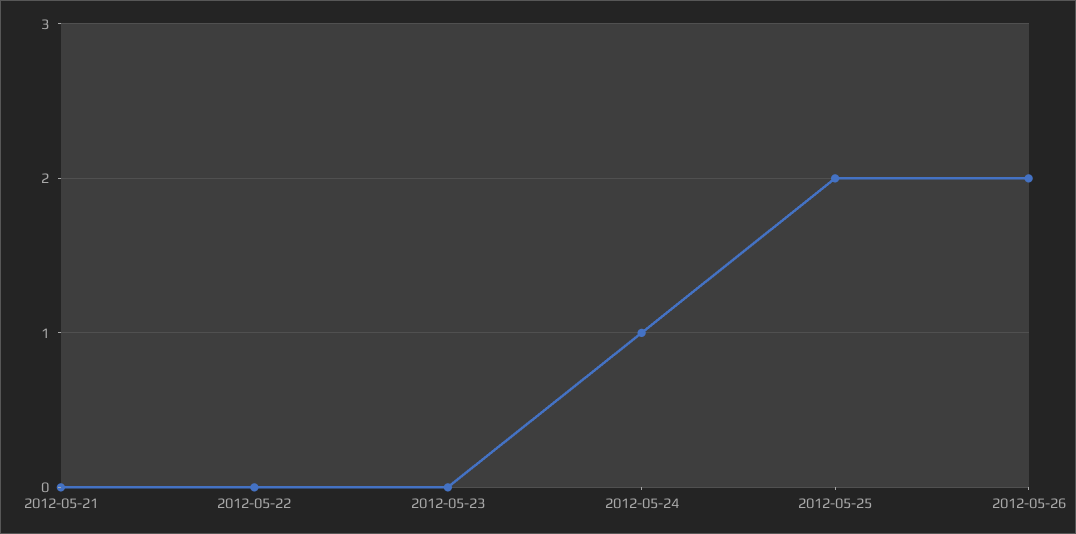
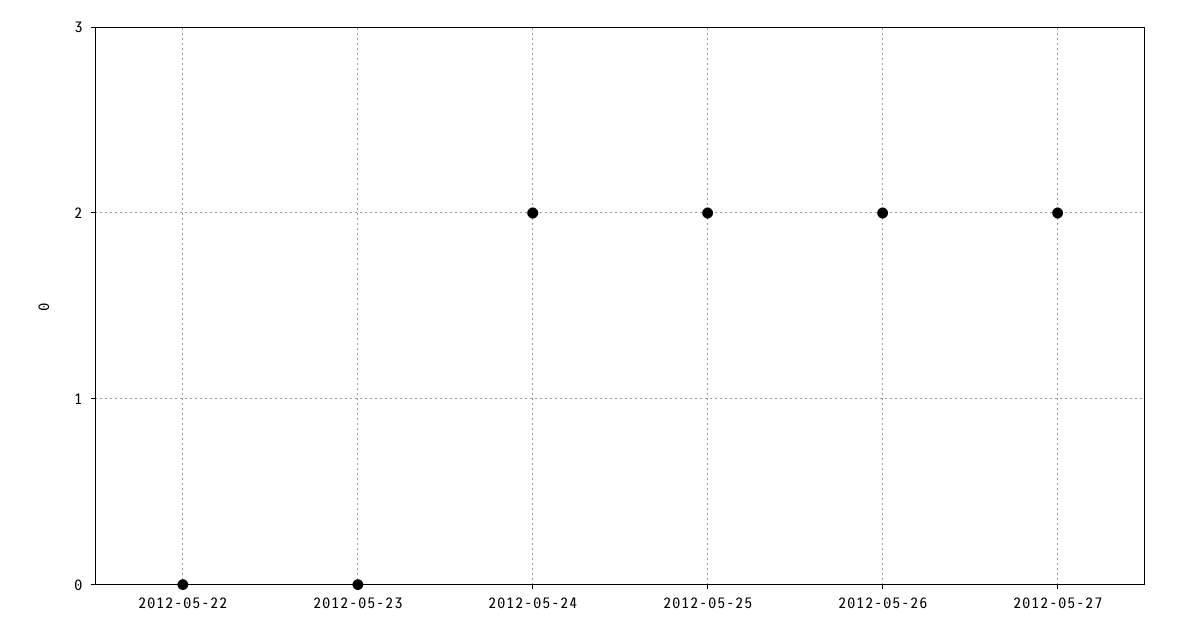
2012-05-21: 0 -> none
2012-05-24: 1 -> 2
2012-05-27: none -> 2

